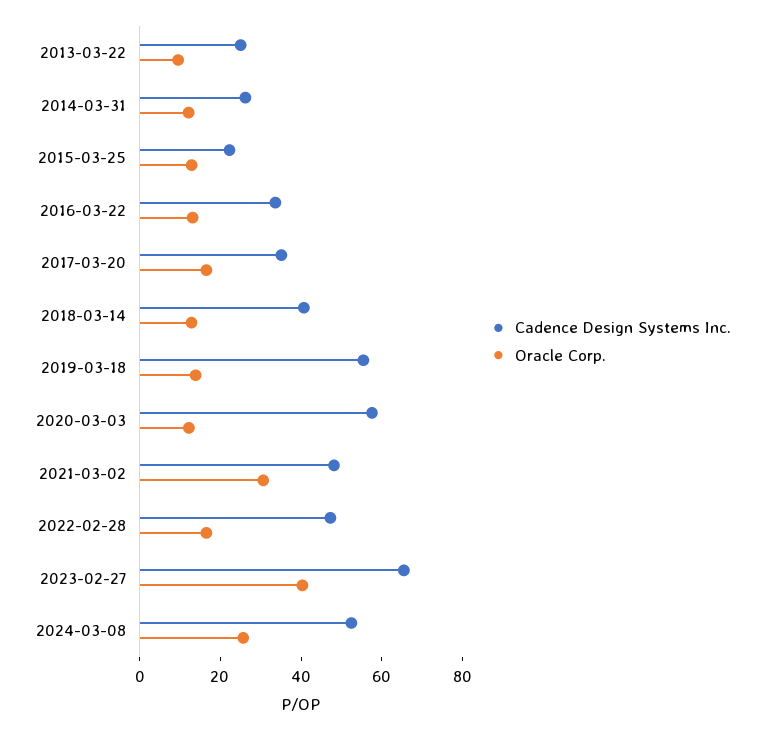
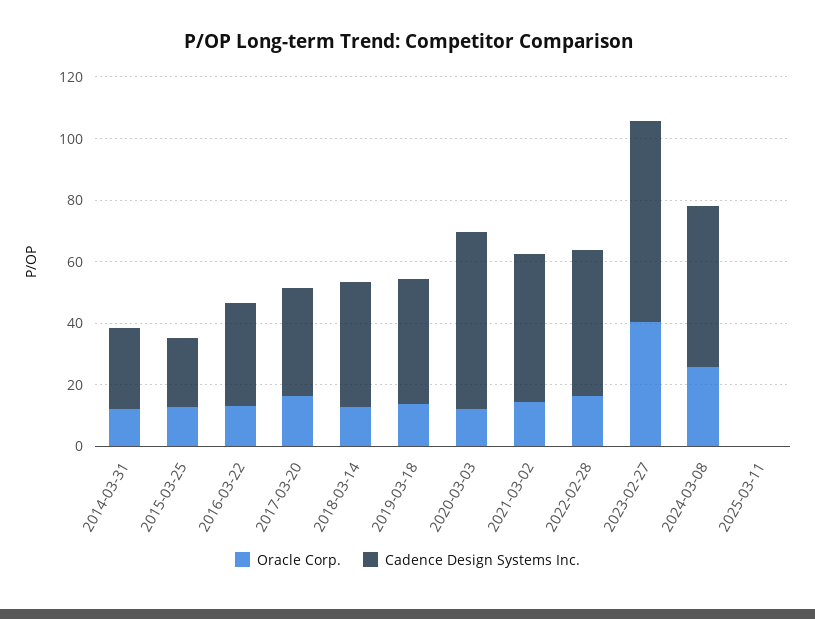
Cadence Design Systems Inc., 2013-03-22: 25 -> none
Oracle Corp., 2013-03-22: 10 -> none
Cadence Design Systems Inc., 2019-03-18: 55 -> 40
Oracle Corp., 2021-03-02: 30 -> 15
Oracle Corp., 2025-03-11: none -> 0
Cadence Design Systems Inc., 2025-03-11: none -> 0

